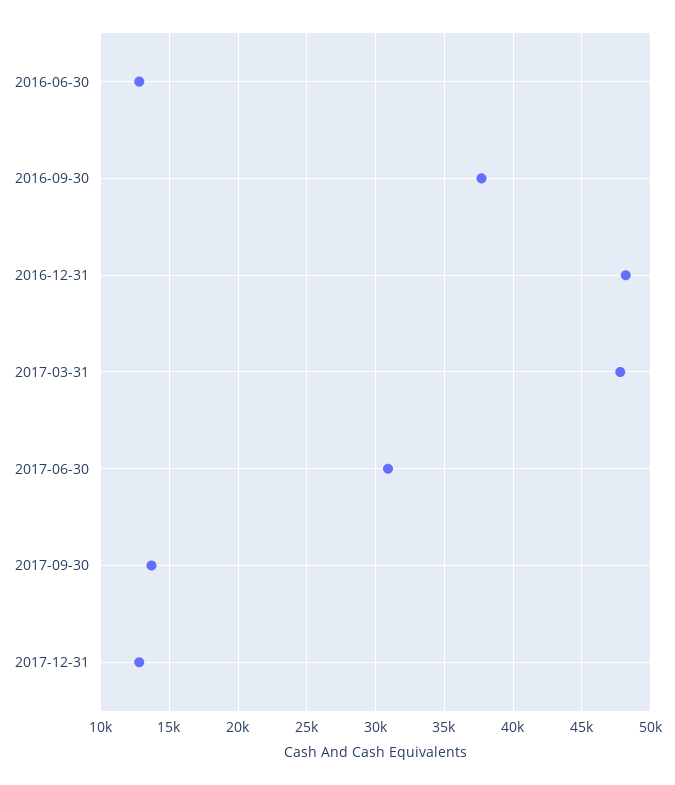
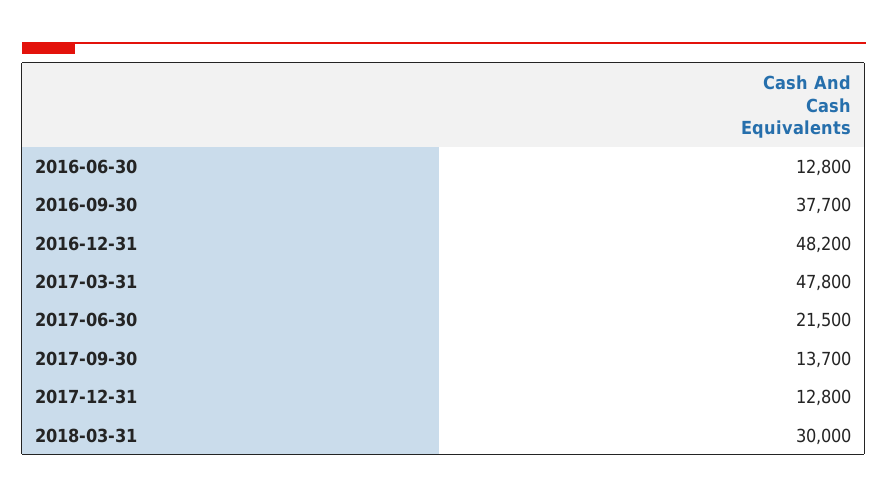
2017-06-30: 31000 -> 21500
2018-03-31: none -> 30000

